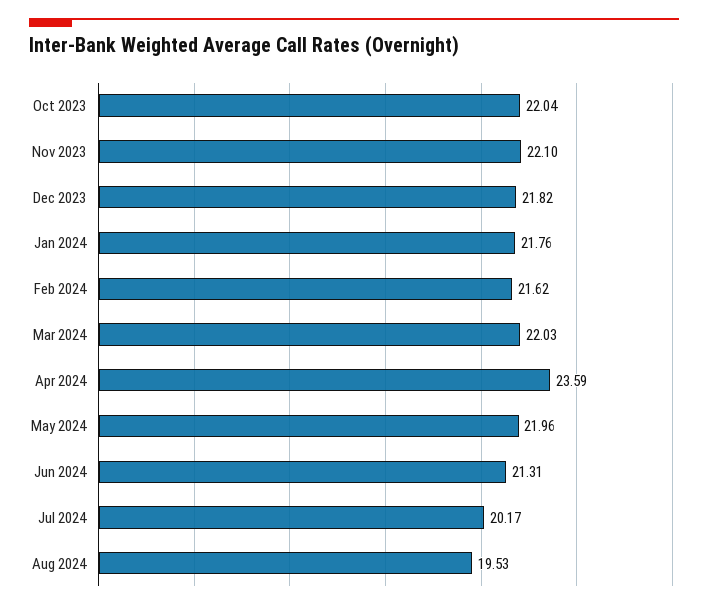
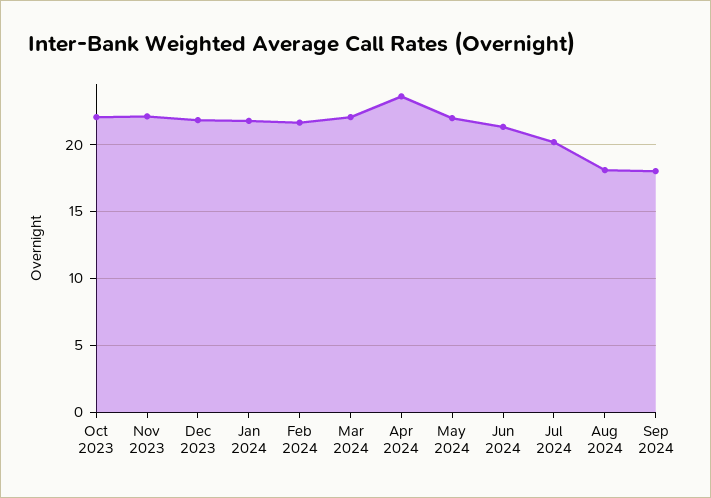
Aug 2024: 19.53 -> 18
Sep 2024: none -> 18

